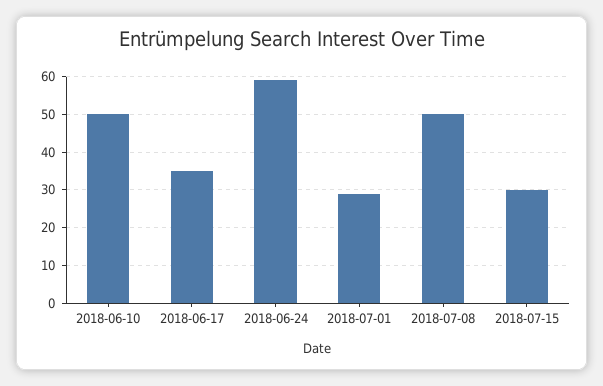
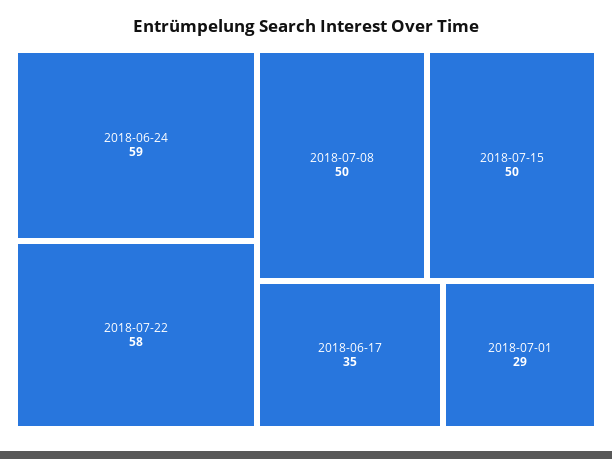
2018-06-10: 50 -> none
2018-07-15: 30 -> 50
2018-07-22: none -> 58

